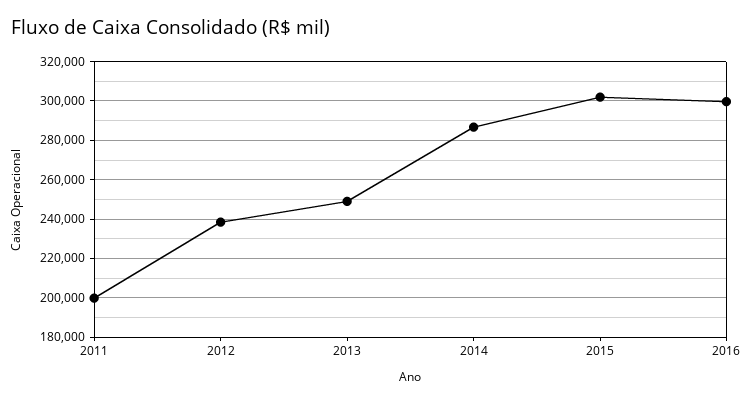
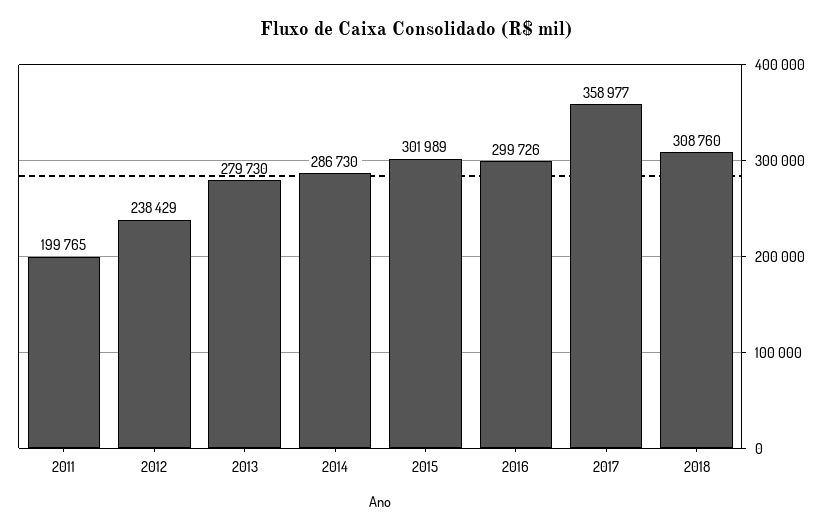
2013: 250000 -> 279730
2017: none -> 358977
2018: none -> 308760

